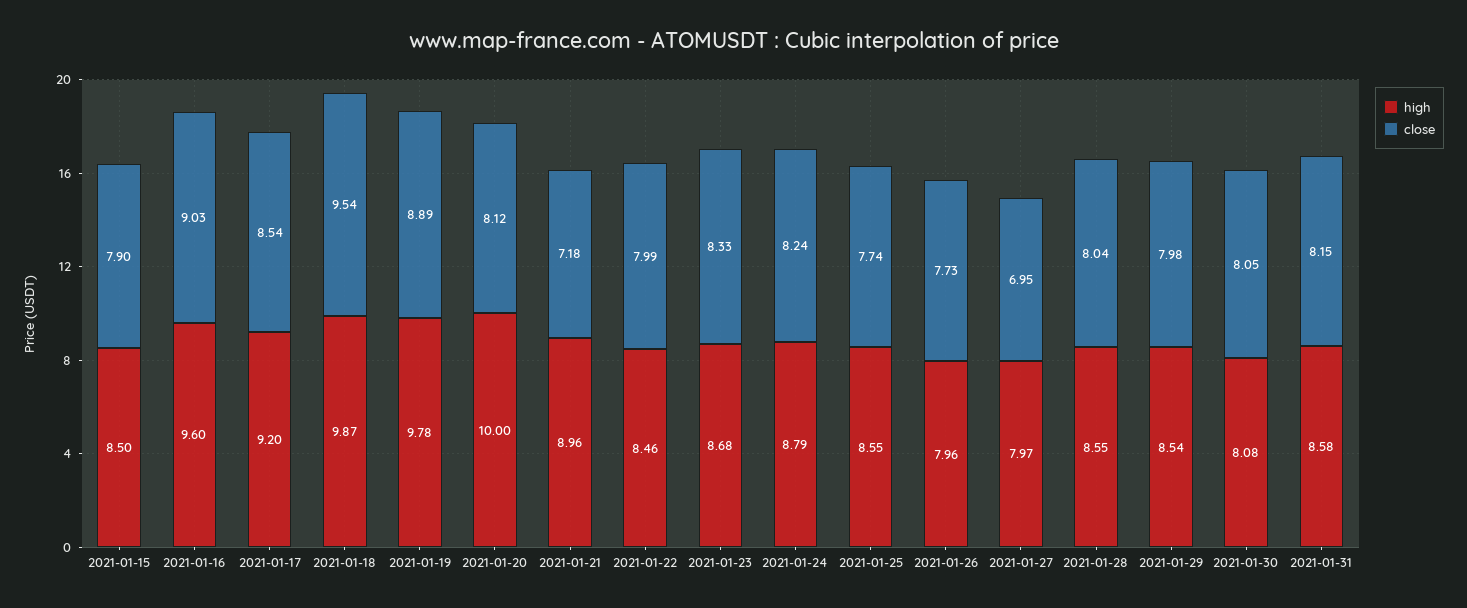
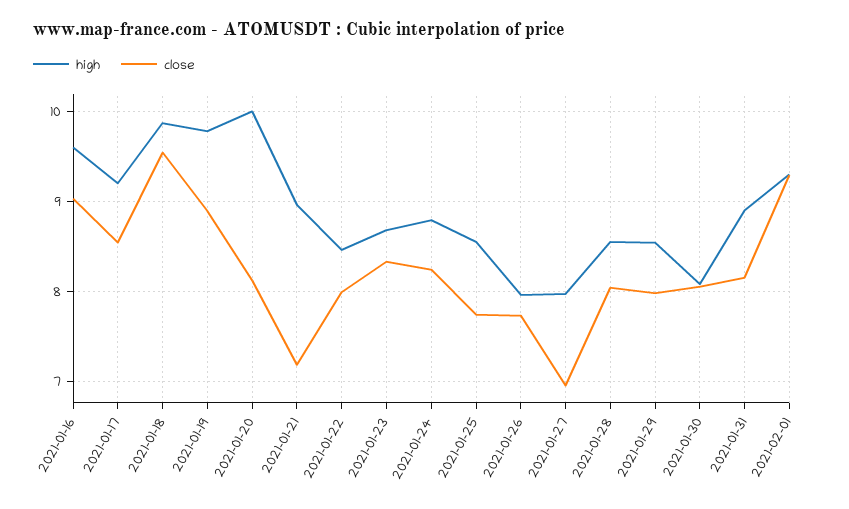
high, 2021-01-15: 8.5 -> none
close, 2021-01-15: 7.9 -> none
high, 2021-01-31: 8.58 -> 8.9
high, 2021-02-01: none -> 9.3
close, 2021-02-01: none -> 9.3

